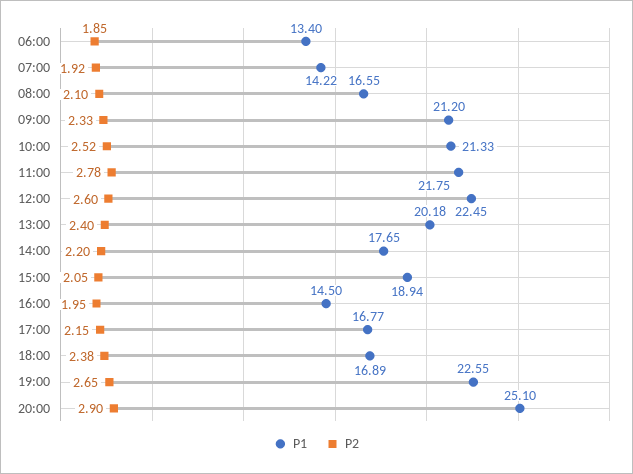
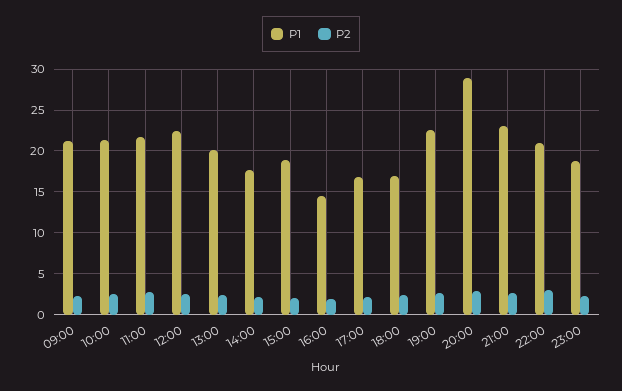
P1, 06:00: 13.4 -> none
P2, 06:00: 1.85 -> none
P1, 07:00: 14.22 -> none
P2, 07:00: 1.92 -> none
P1, 08:00: 16.55 -> none
P2, 08:00: 2.1 -> none
P1, 20:00: 25.1 -> 29
P1, 21:00: none -> 23
P2, 21:00: none -> 3
P1, 22:00: none -> 21
P2, 22:00: none -> 3
P1, 23:00: none -> 19
P2, 23:00: none -> 2

